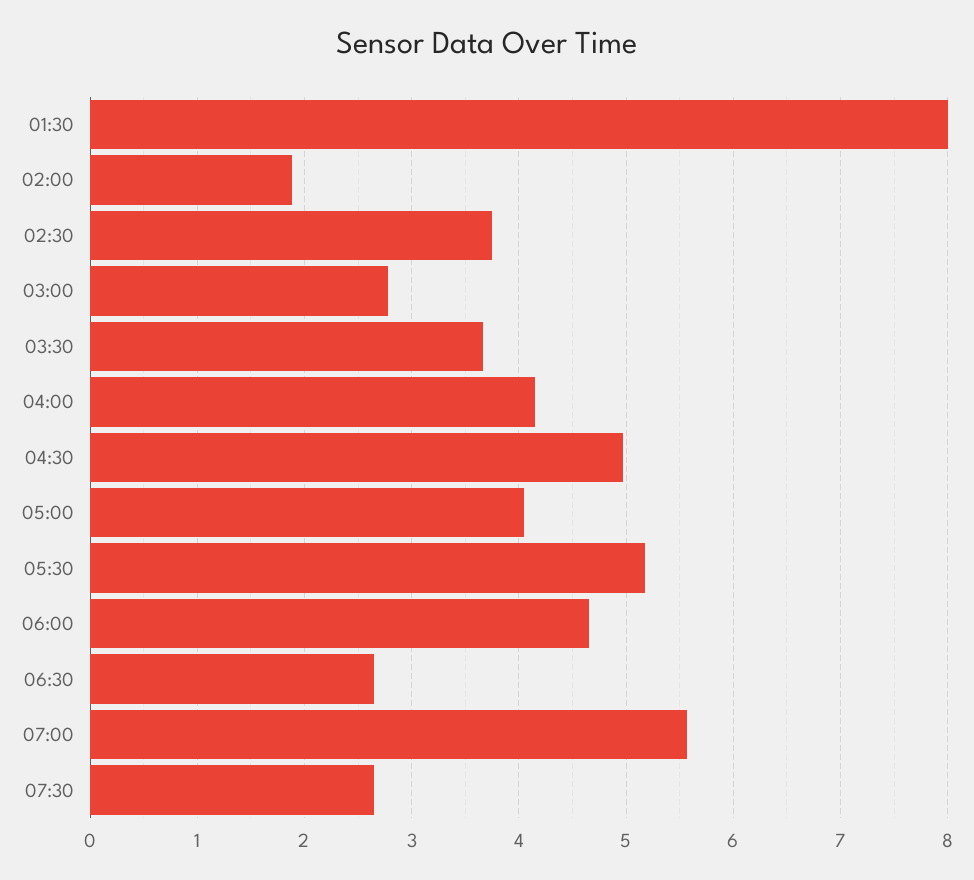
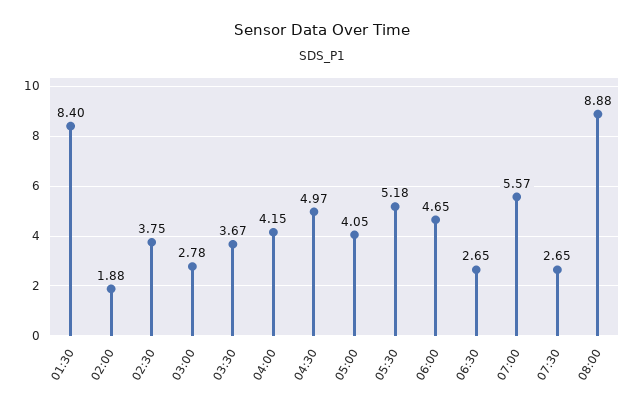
01:30: 8 -> 8.4
08:00: none -> 8.88

